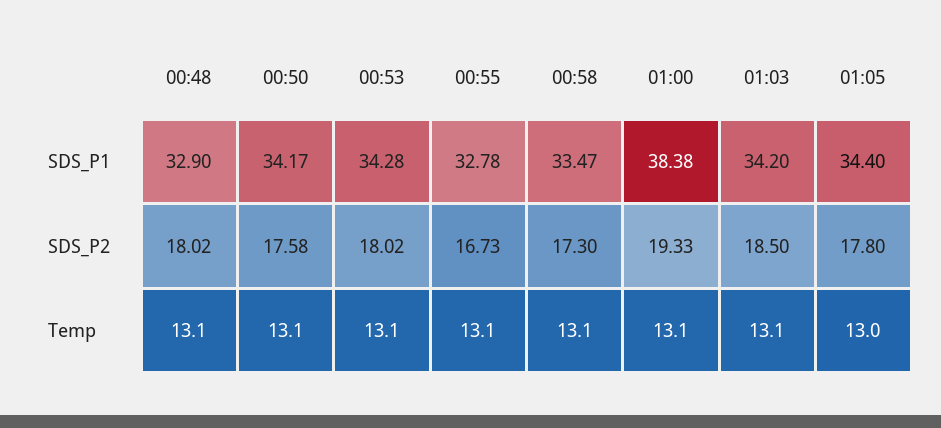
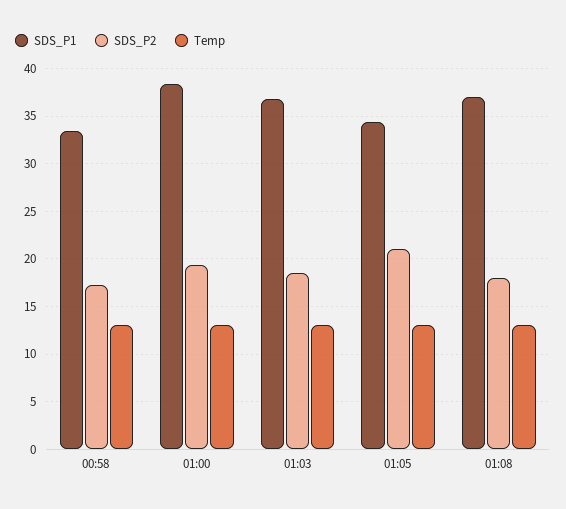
SDS_P1, 00:48: 32.9 -> none
SDS_P1, 00:50: 34.17 -> none
SDS_P1, 00:53: 34.28 -> none
SDS_P1, 00:55: 32.78 -> none
SDS_P1, 01:03: 34.2 -> 37
SDS_P2, 00:48: 18.02 -> none
SDS_P2, 00:50: 17.58 -> none
SDS_P2, 00:53: 18.02 -> none
SDS_P2, 00:55: 16.73 -> none
SDS_P2, 01:05: 17.8 -> 21
Temp, 00:48: 13.1 -> none
Temp, 00:50: 13.1 -> none
Temp, 00:53: 13.1 -> none
Temp, 00:55: 13.1 -> none
SDS_P1, 01:08: none -> 37
SDS_P2, 01:08: none -> 18
Temp, 01:08: none -> 13

